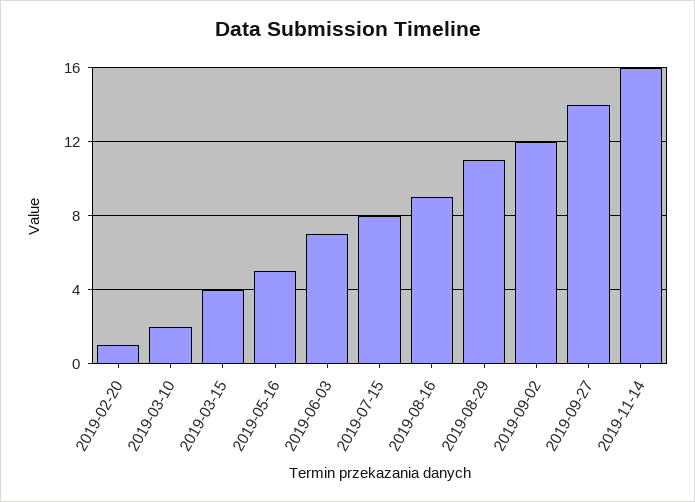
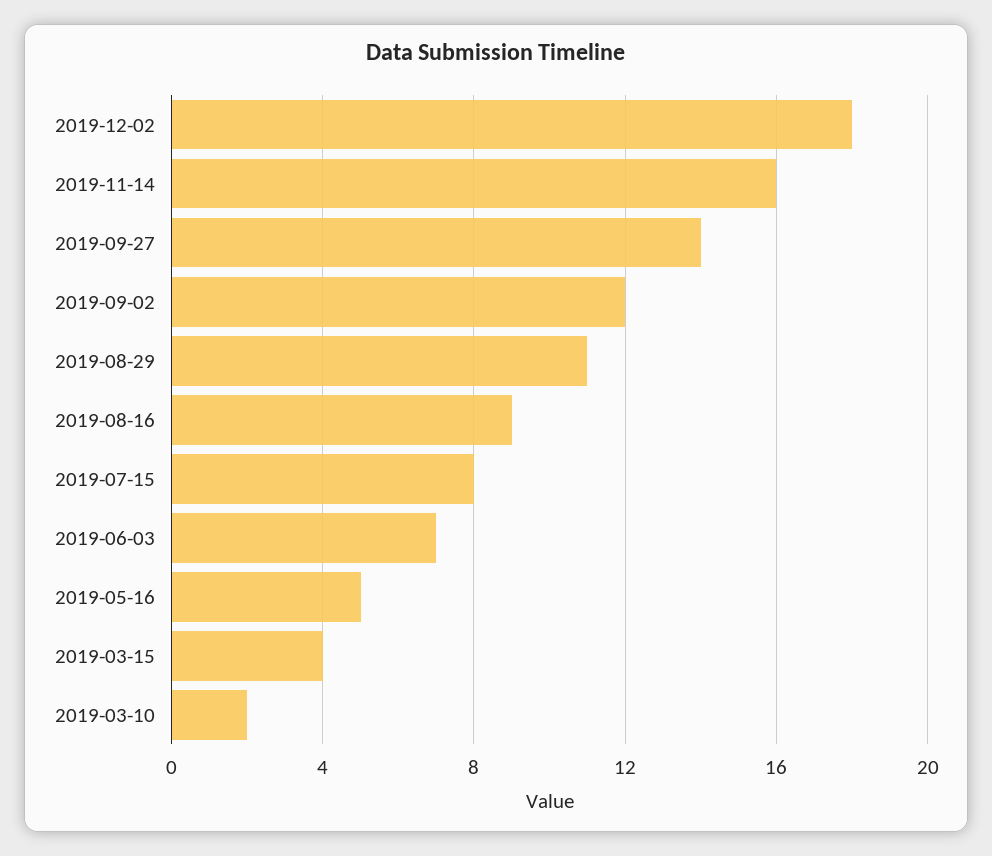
2019-02-20: 1 -> none
2019-12-02: none -> 18

